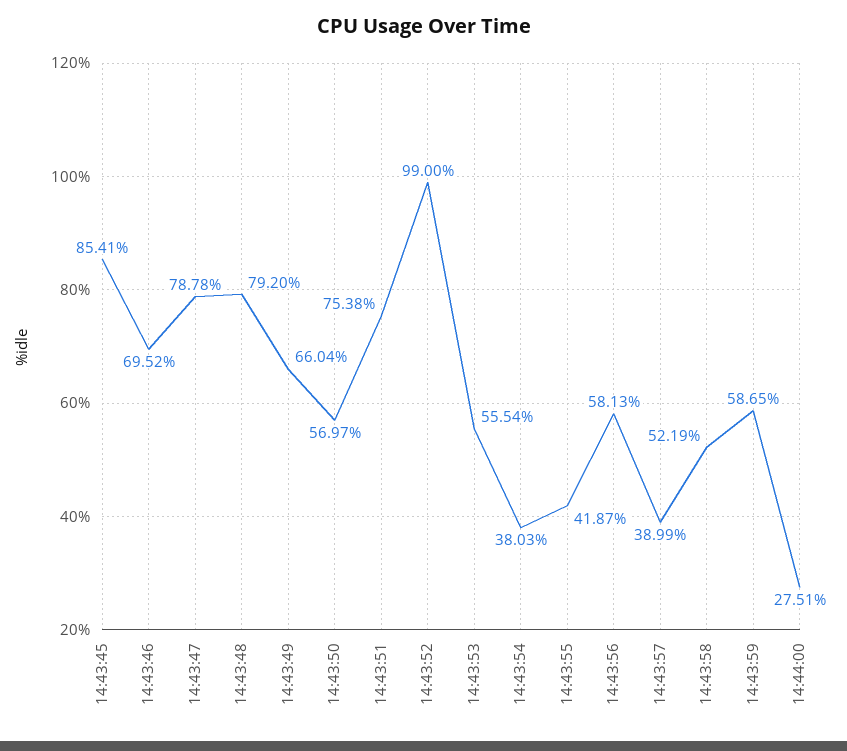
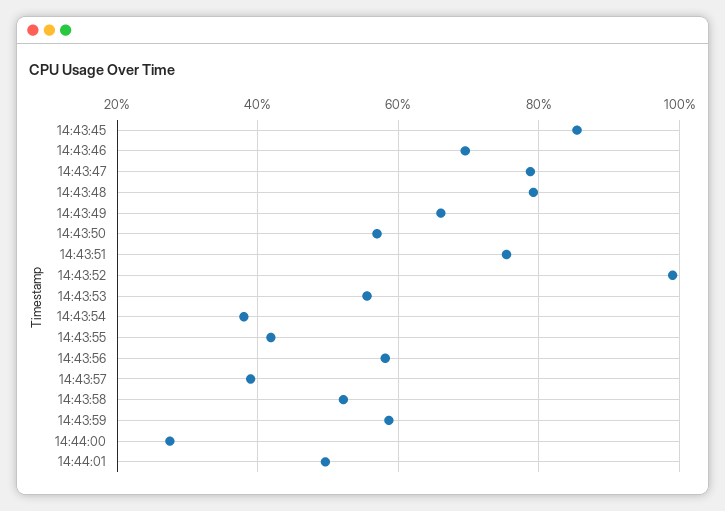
14:44:01: none -> 50

